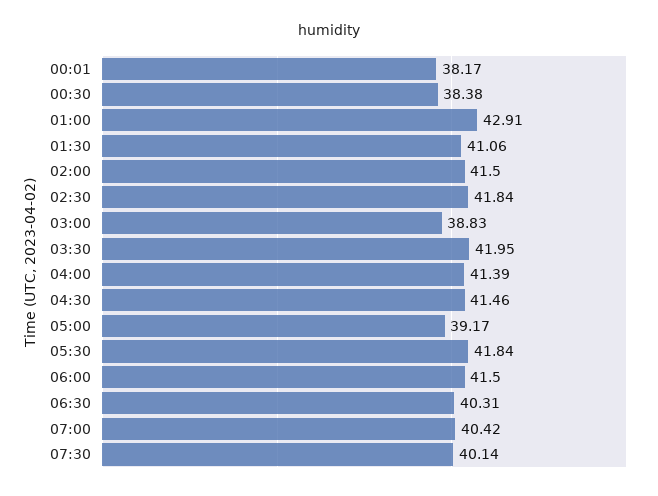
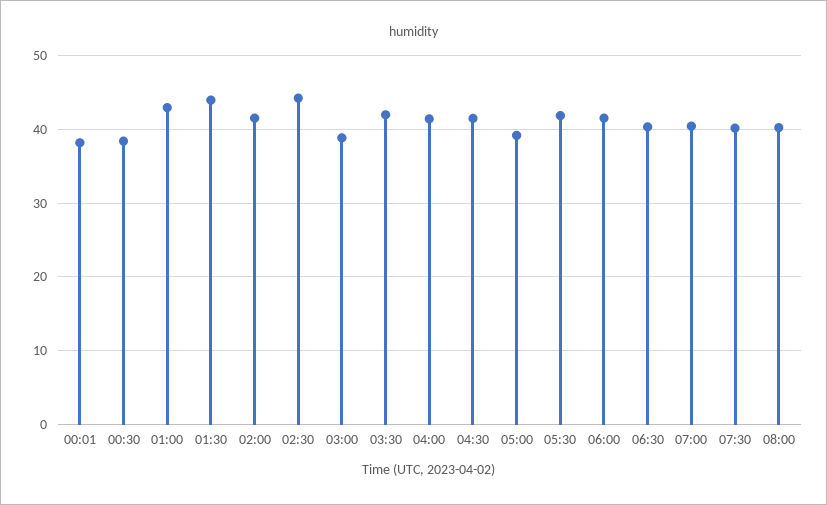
01:30: 41.06 -> 44
02:30: 41.84 -> 44
08:00: none -> 40

